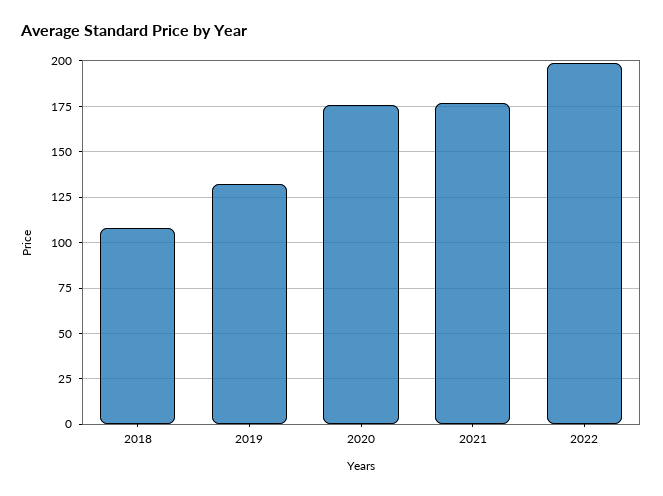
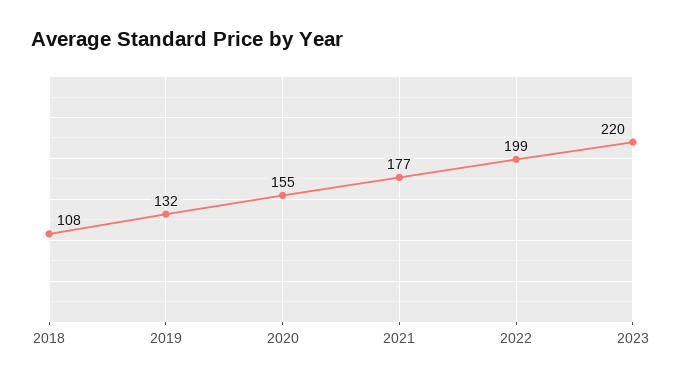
2020: 175 -> 155
2023: none -> 220

